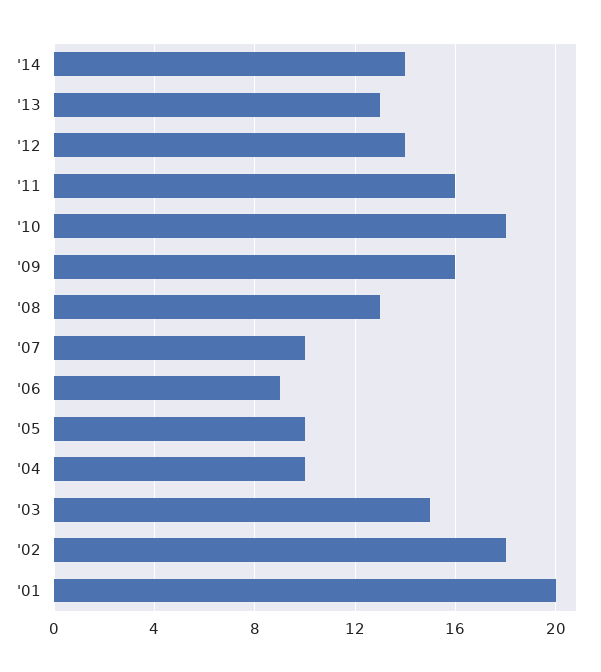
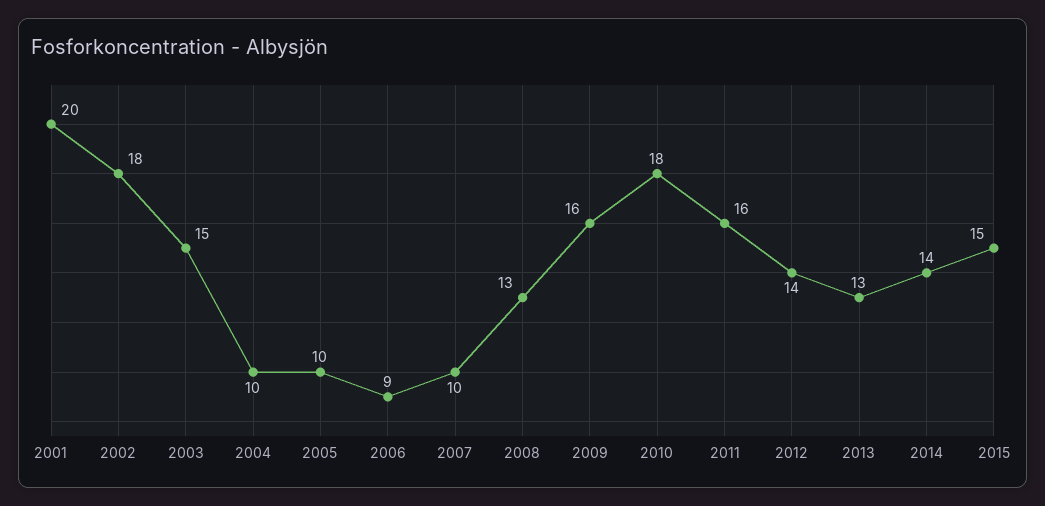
2015: none -> 15

